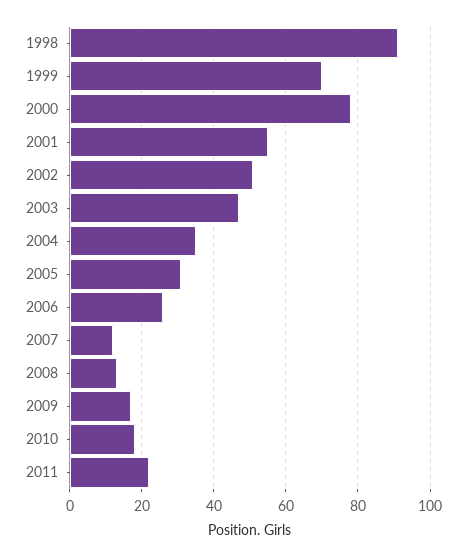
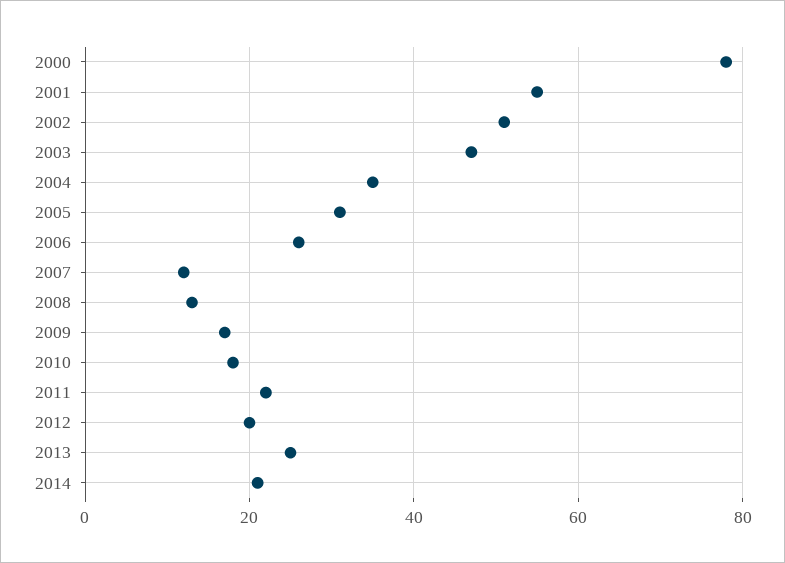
1998: 90 -> none
1999: 70 -> none
2012: none -> 20
2013: none -> 25
2014: none -> 20

